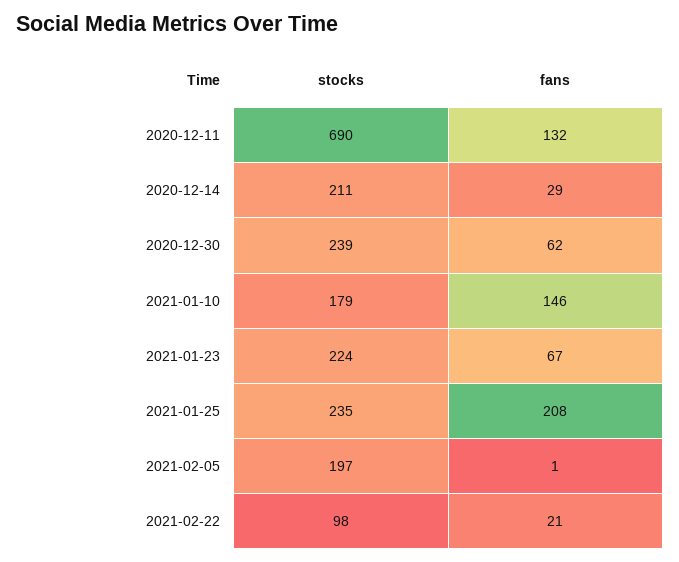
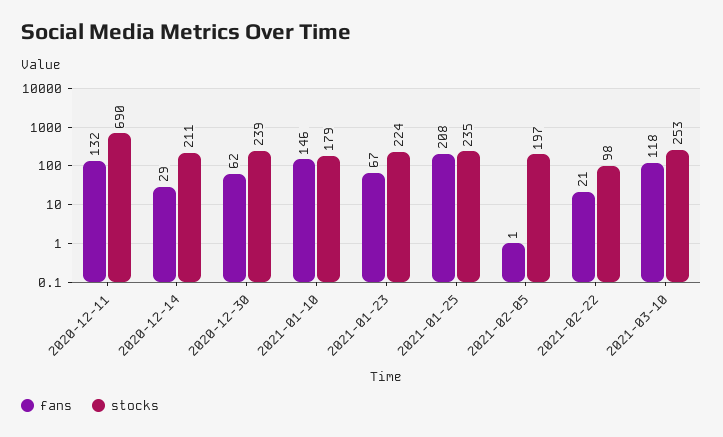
fans, 2021-03-10: none -> 118
stocks, 2021-03-10: none -> 253

